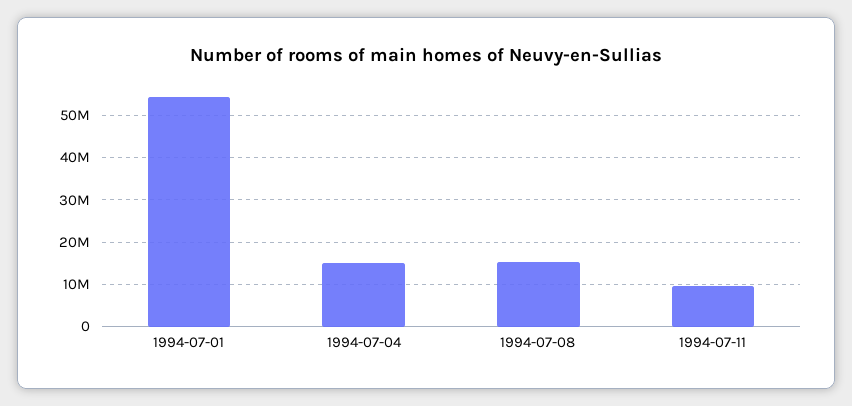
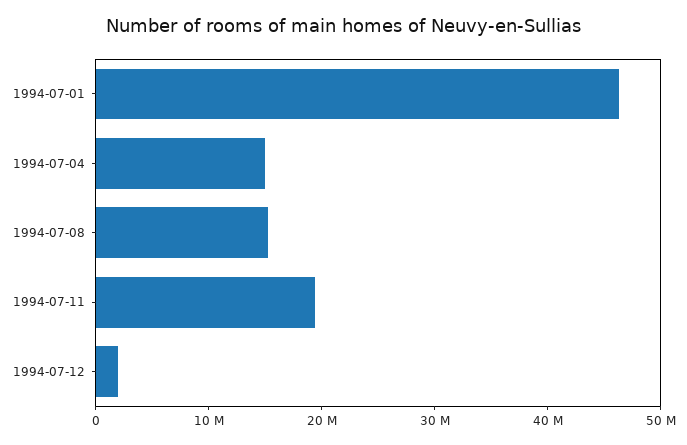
1994-07-01: 54000000 -> 46000000
1994-07-11: 10000000 -> 20000000
1994-07-12: none -> 2000000

